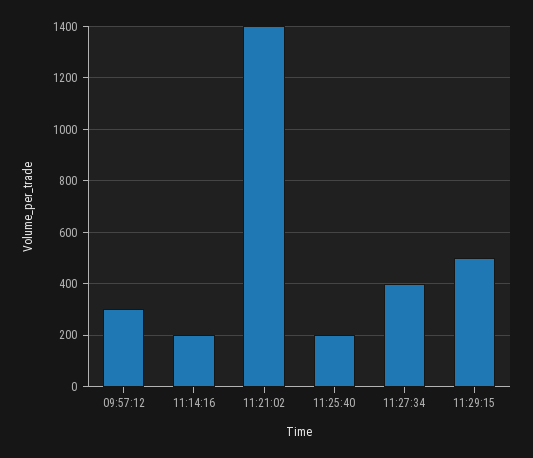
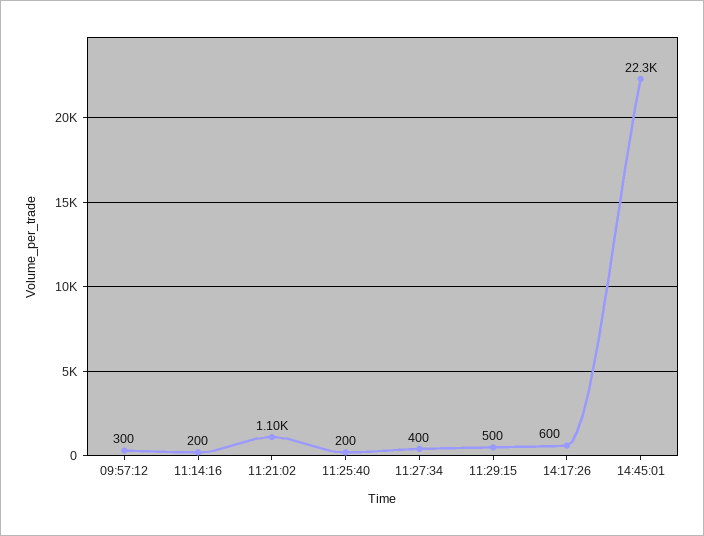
11:21:02: 1400 -> 1100
14:17:26: none -> 600
14:45:01: none -> 22300

